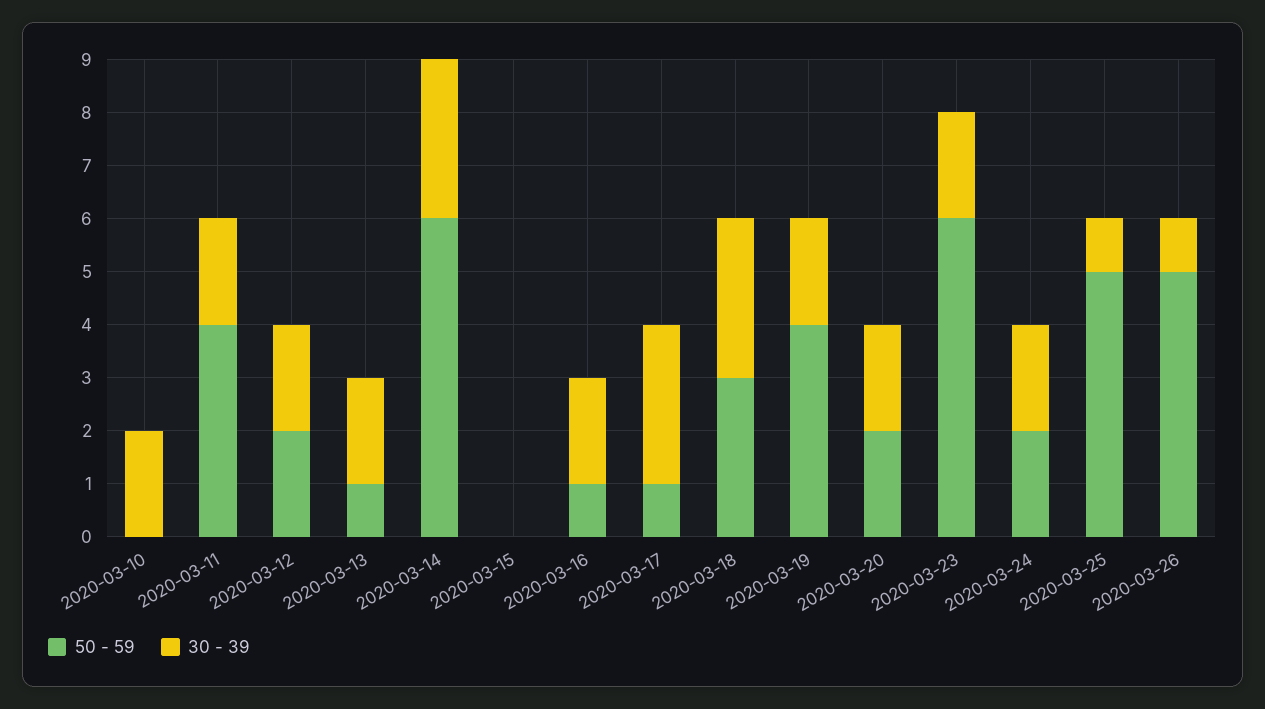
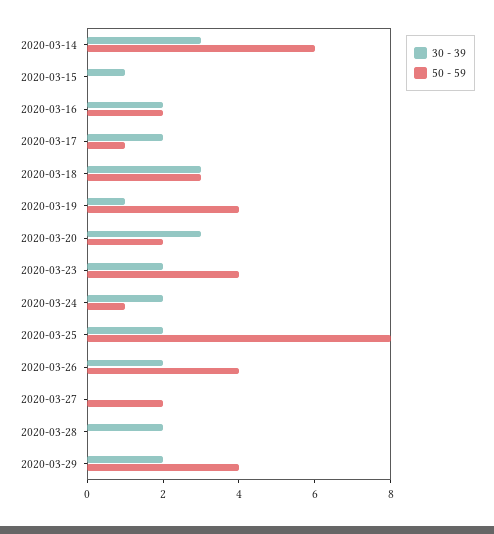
50 - 59, 2020-03-10: 0 -> none
30 - 39, 2020-03-10: 2 -> none
50 - 59, 2020-03-11: 4 -> none
30 - 39, 2020-03-11: 2 -> none
50 - 59, 2020-03-12: 2 -> none
30 - 39, 2020-03-12: 2 -> none
50 - 59, 2020-03-13: 1 -> none
30 - 39, 2020-03-13: 2 -> none
30 - 39, 2020-03-15: 0 -> 1
50 - 59, 2020-03-16: 1 -> 2
30 - 39, 2020-03-17: 3 -> 2
30 - 39, 2020-03-19: 2 -> 1
30 - 39, 2020-03-20: 2 -> 3
50 - 59, 2020-03-23: 6 -> 4
50 - 59, 2020-03-24: 2 -> 1
50 - 59, 2020-03-25: 5 -> 8
30 - 39, 2020-03-25: 1 -> 2
50 - 59, 2020-03-26: 5 -> 4
30 - 39, 2020-03-26: 1 -> 2
30 - 39, 2020-03-27: none -> 0
50 - 59, 2020-03-27: none -> 2
30 - 39, 2020-03-28: none -> 2
50 - 59, 2020-03-28: none -> 0
30 - 39, 2020-03-29: none -> 2
50 - 59, 2020-03-29: none -> 4

